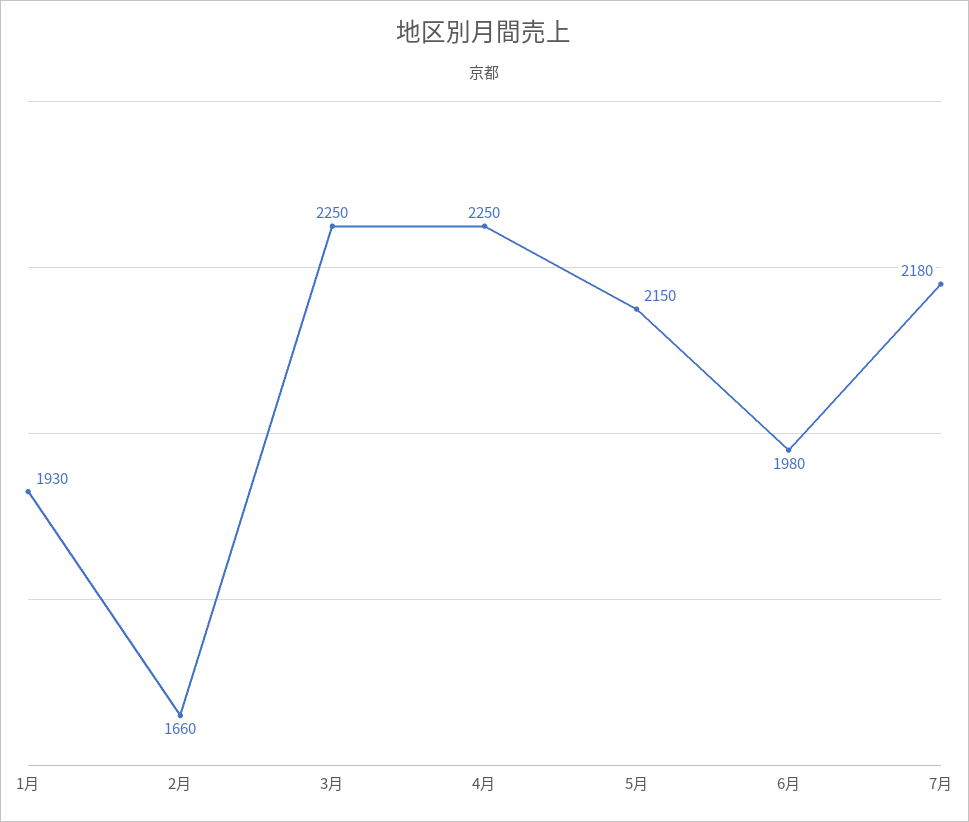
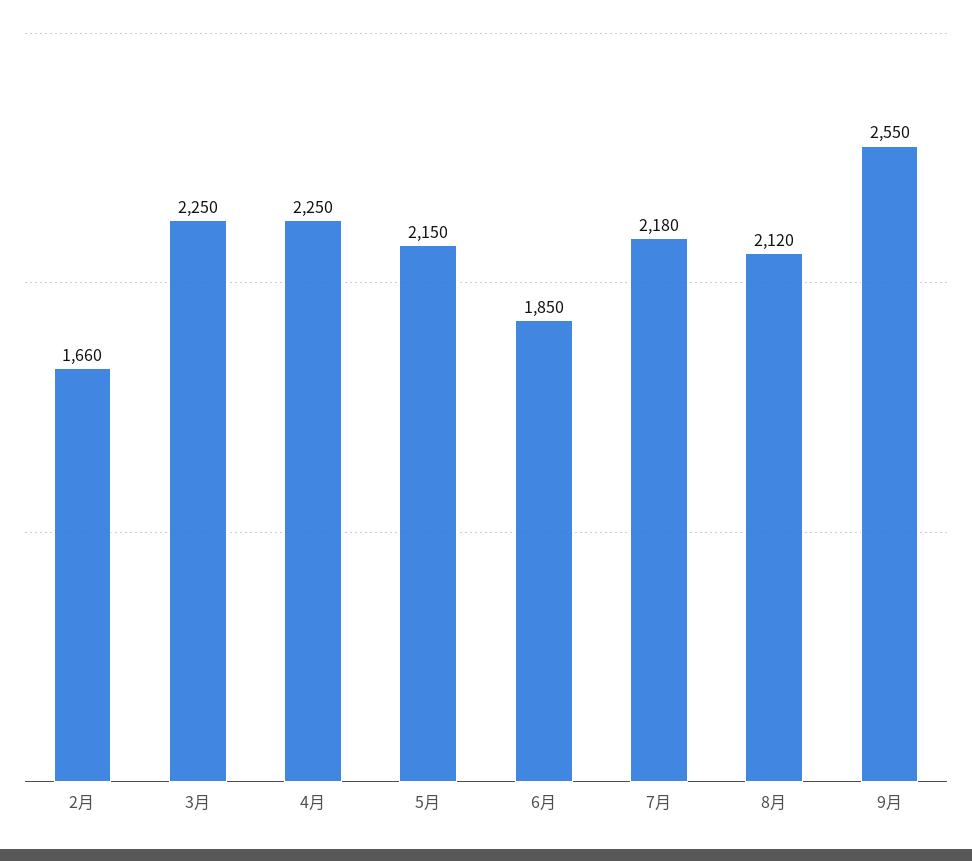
1月: 1930 -> none
6月: 1980 -> 1850
8月: none -> 2120
9月: none -> 2550

